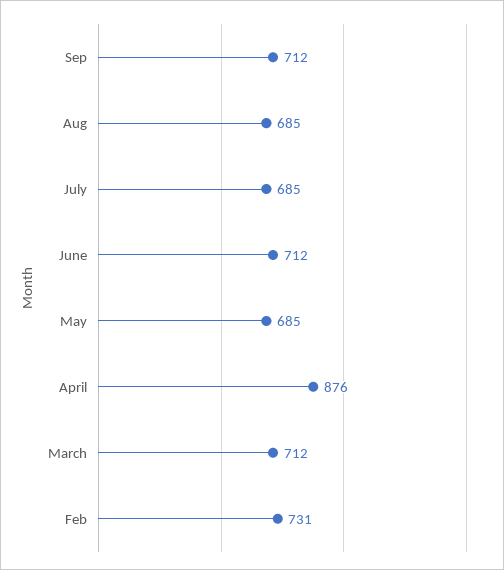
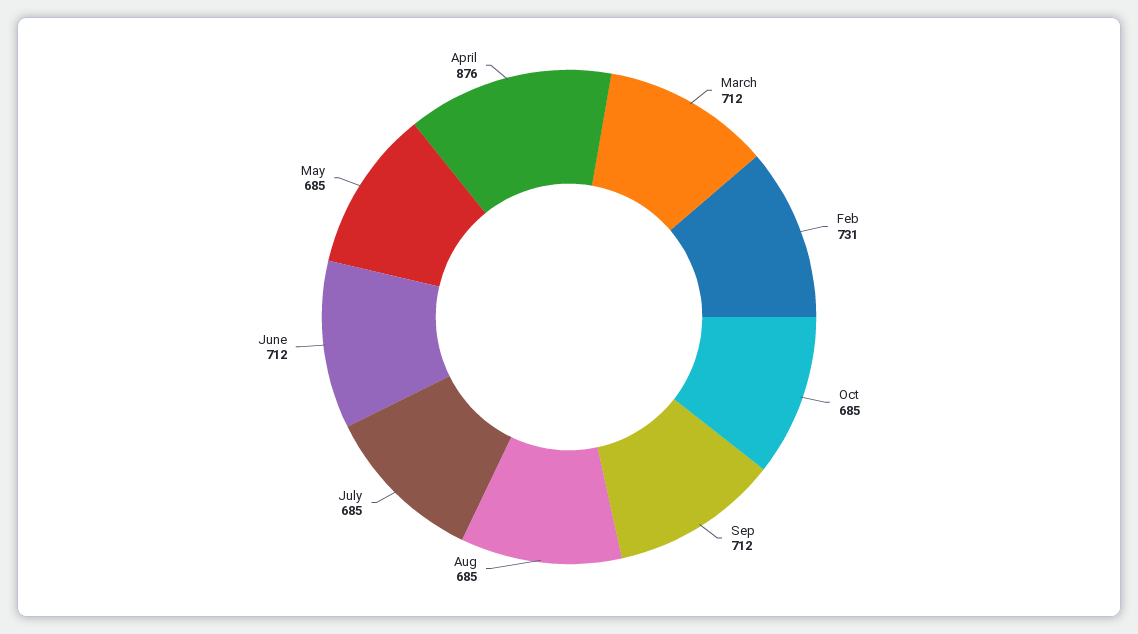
Oct: none -> 685

